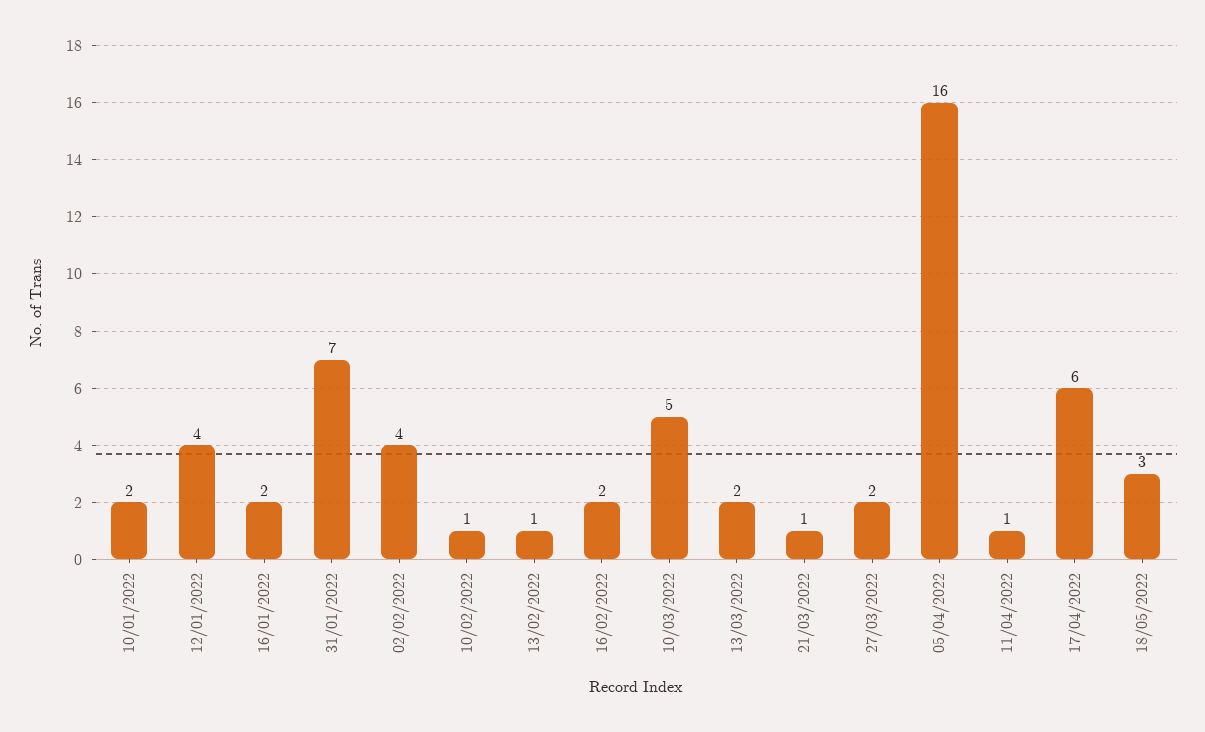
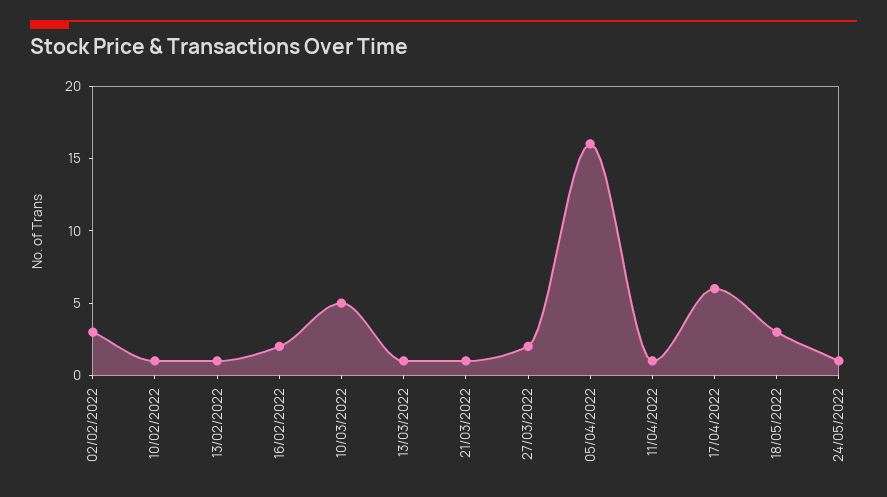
10/01/2022: 2 -> none
12/01/2022: 4 -> none
16/01/2022: 2 -> none
31/01/2022: 7 -> none
02/02/2022: 4 -> 3
13/03/2022: 2 -> 1
24/05/2022: none -> 1

